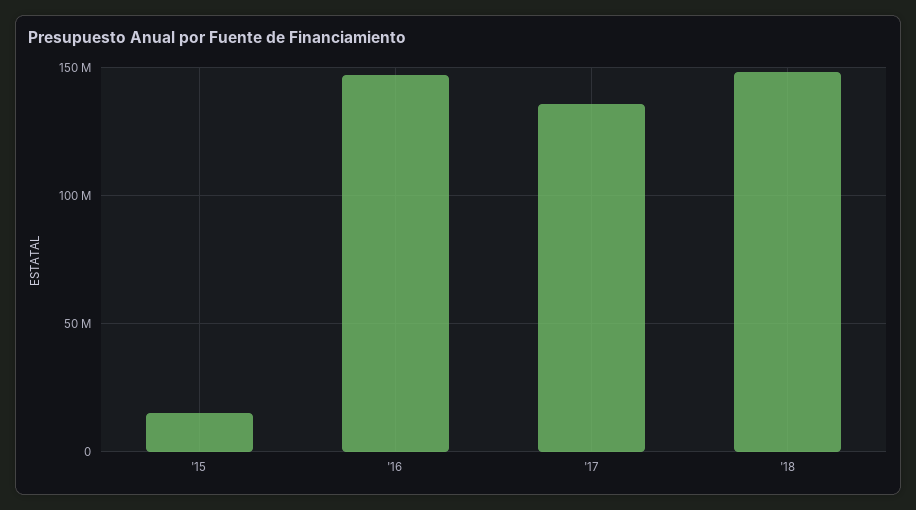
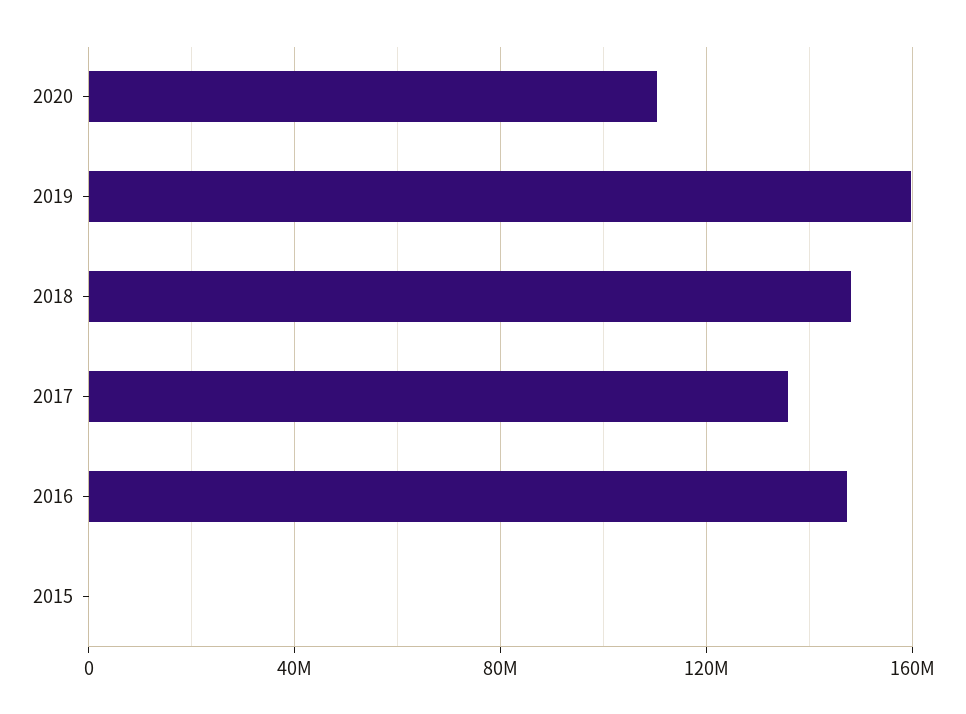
'15: 15000000 -> 0
2020: none -> 110000000
2019: none -> 160000000

